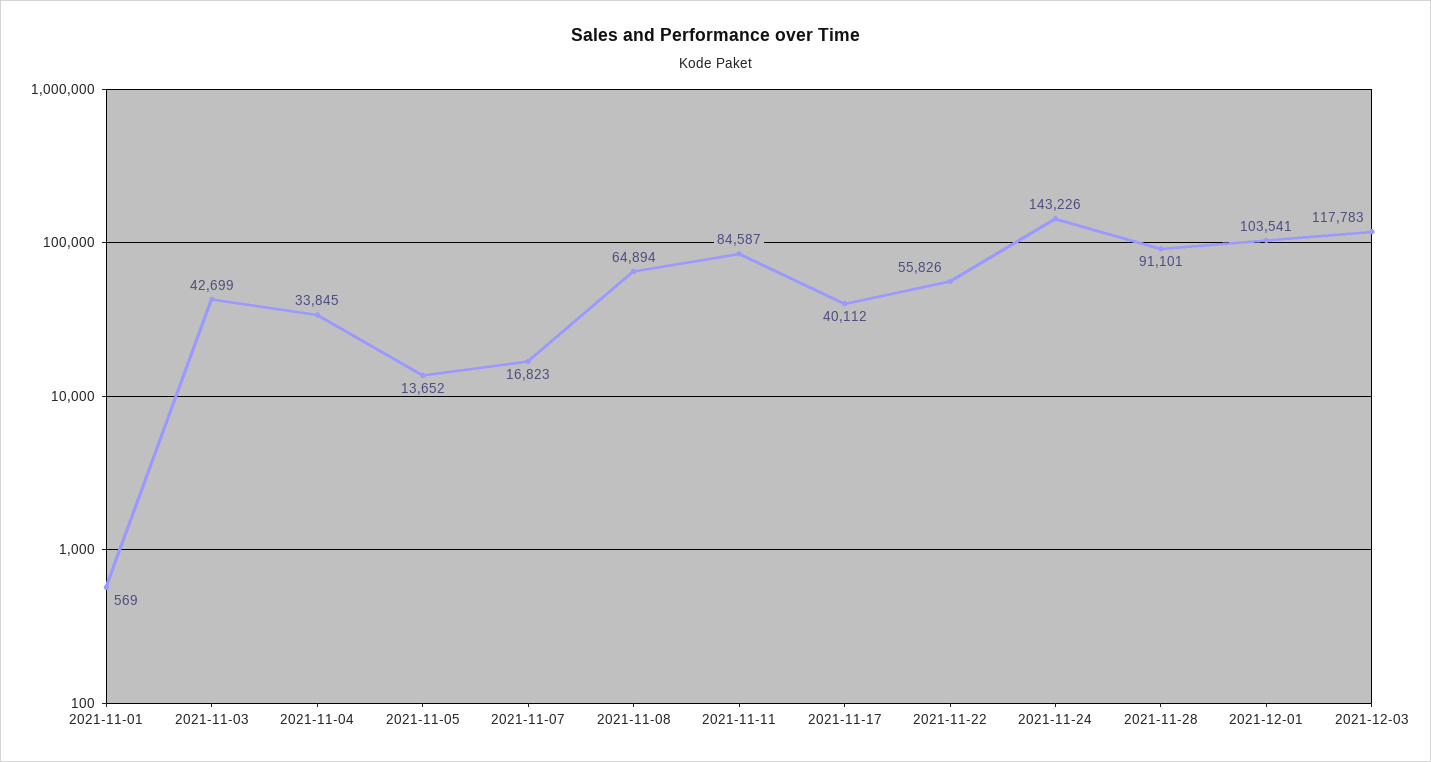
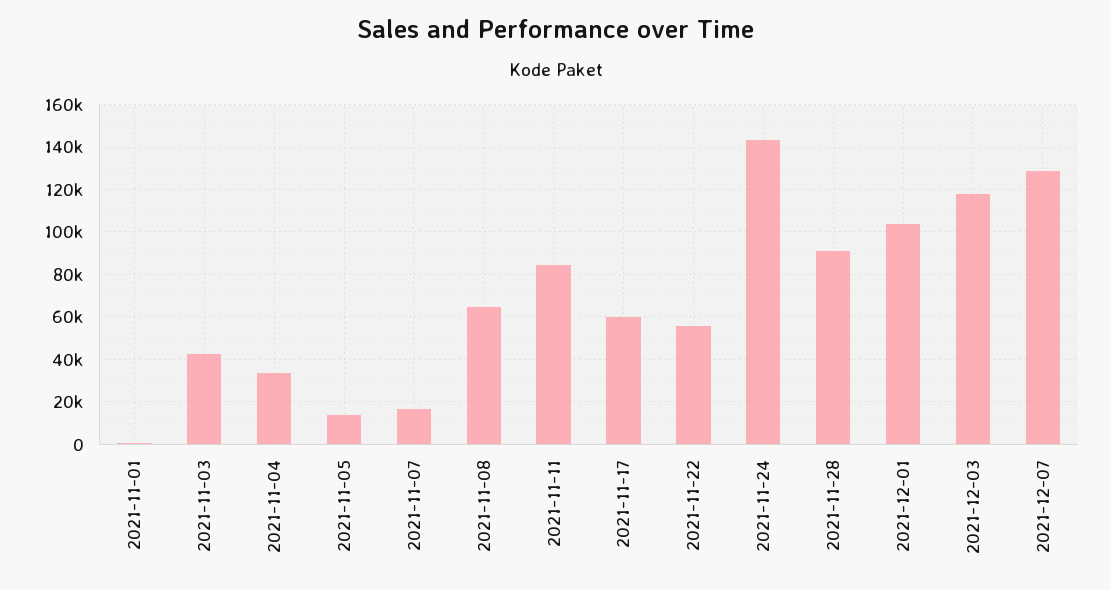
2021-11-17: 40112 -> 60000
2021-12-07: none -> 130000

